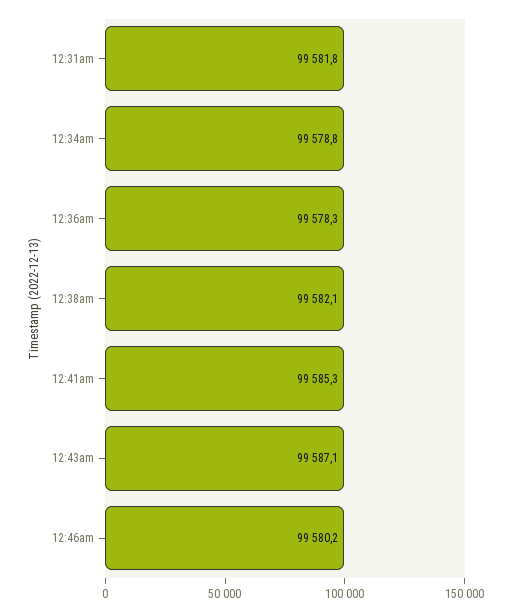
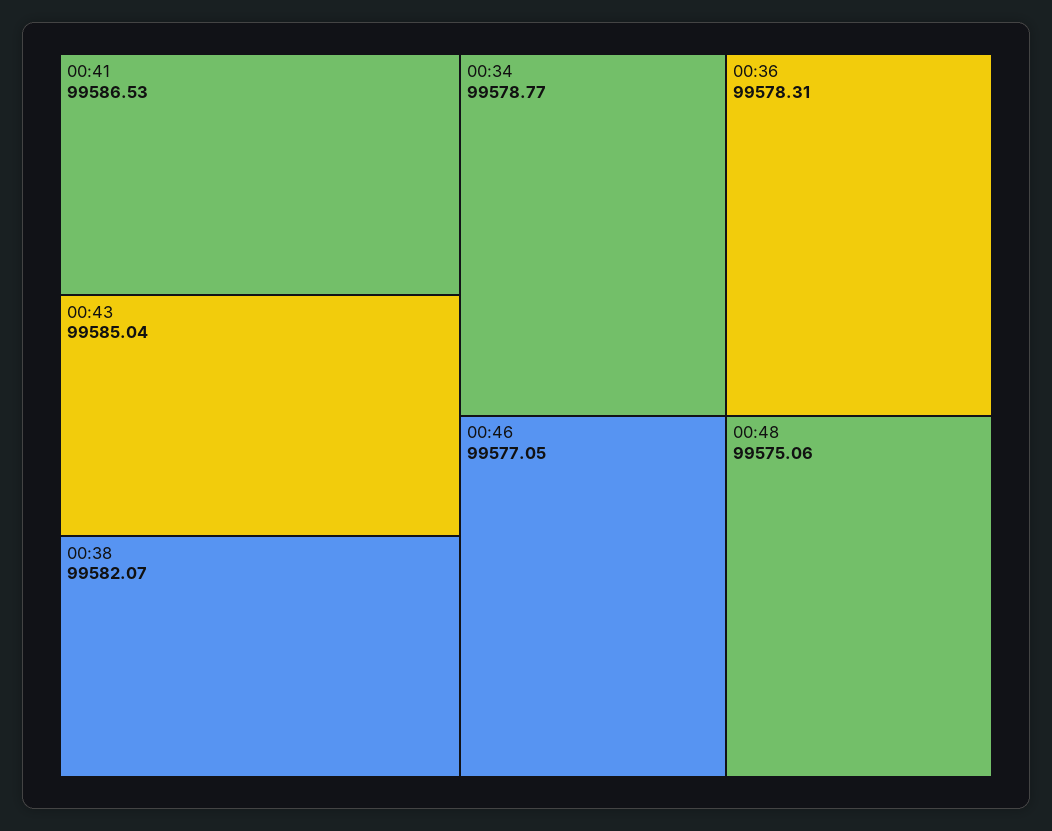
12:31am: 99581.8 -> none
12:41am: 99585.3 -> 99586.53
12:43am: 99587.1 -> 99585.04
12:46am: 99580.2 -> 99577.05
00:48: none -> 99575.06

